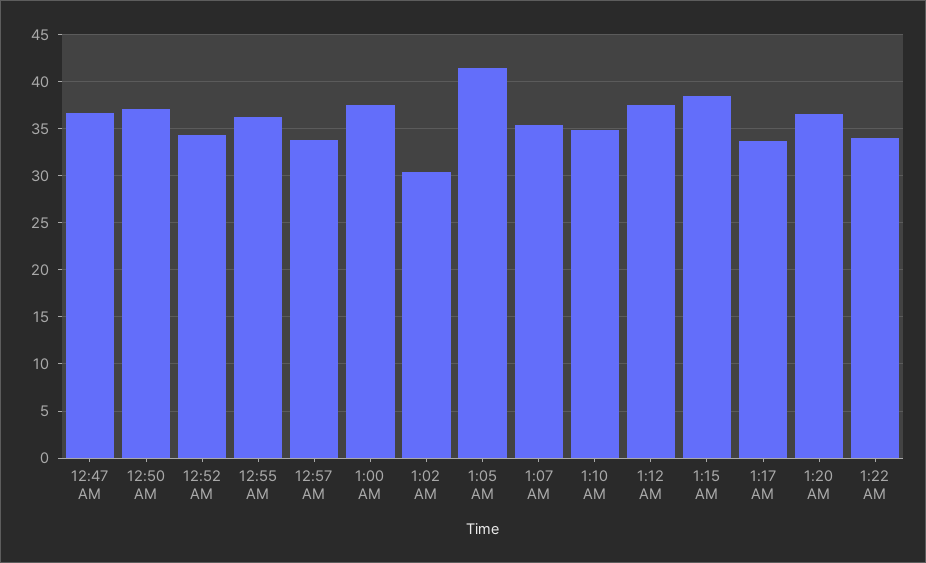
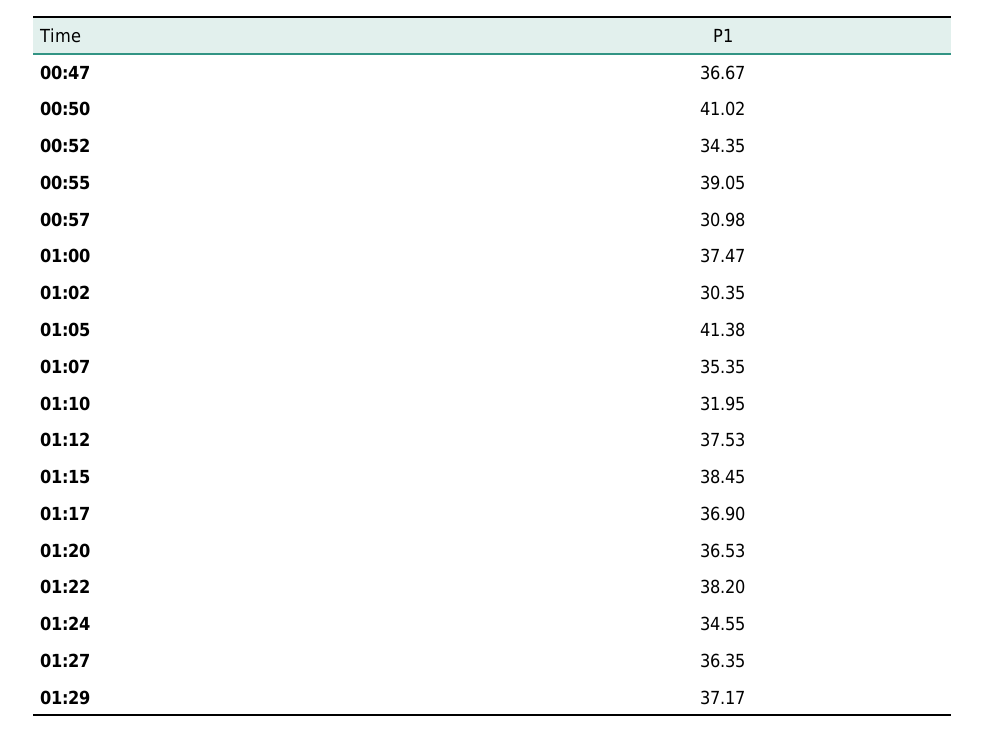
12:50 AM: 37 -> 41.02
12:55 AM: 36 -> 39.05
12:57 AM: 34 -> 30.98
1:10 AM: 35 -> 31.95
1:17 AM: 34 -> 36.9
1:22 AM: 34 -> 38.2
01:24: none -> 34.55
01:27: none -> 36.35
01:29: none -> 37.17

